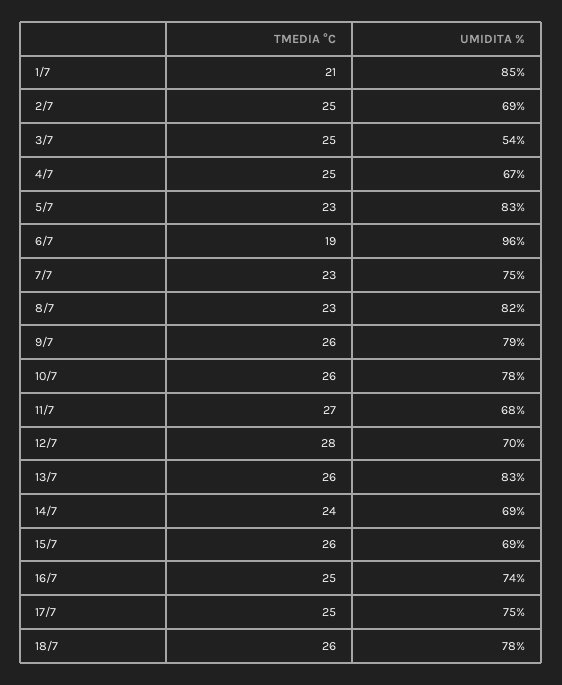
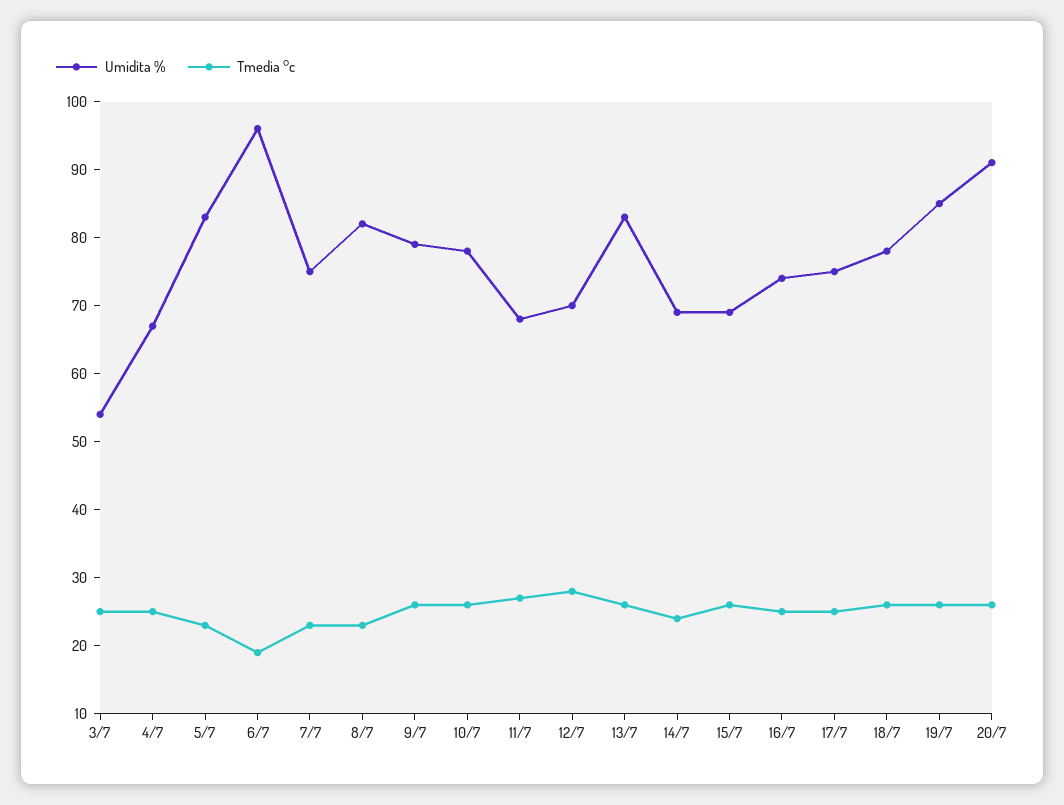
TMEDIA °C, 1/7: 21 -> none
UMIDITA %, 1/7: 85 -> none
TMEDIA °C, 2/7: 25 -> none
UMIDITA %, 2/7: 69 -> none
UMIDITA %, 19/7: none -> 85
TMEDIA °C, 19/7: none -> 25
UMIDITA %, 20/7: none -> 90
TMEDIA °C, 20/7: none -> 25

